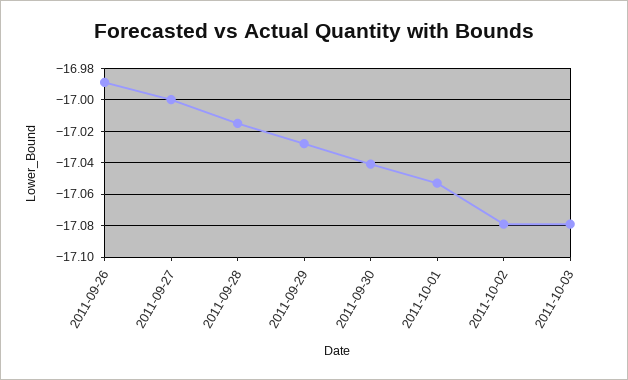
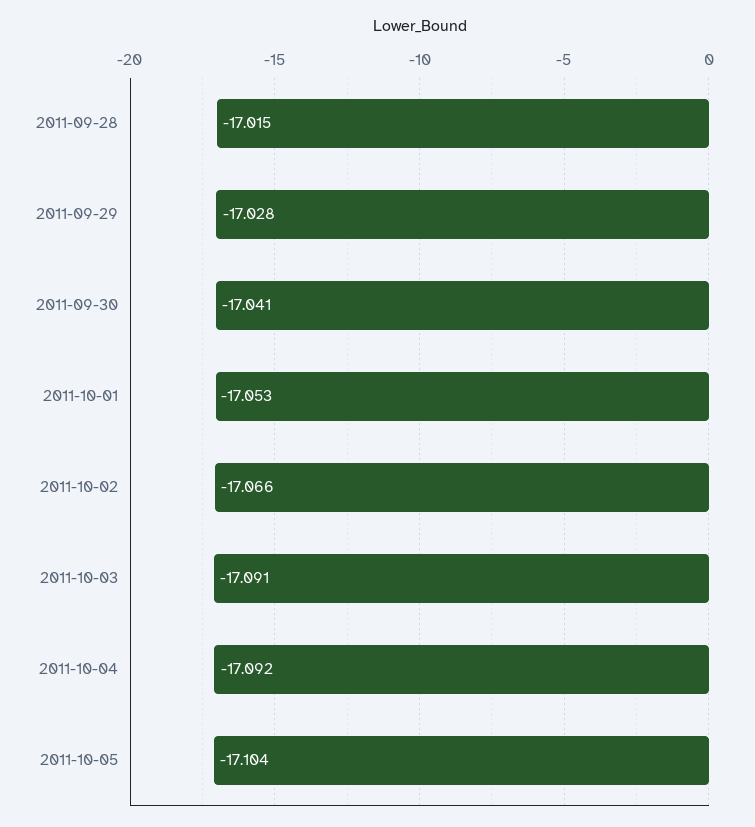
2011-09-26: -16.99 -> none
2011-09-27: -17 -> none
2011-10-02: -17.08 -> -17.066
2011-10-03: -17.08 -> -17.091
2011-10-04: none -> -17.092
2011-10-05: none -> -17.104

